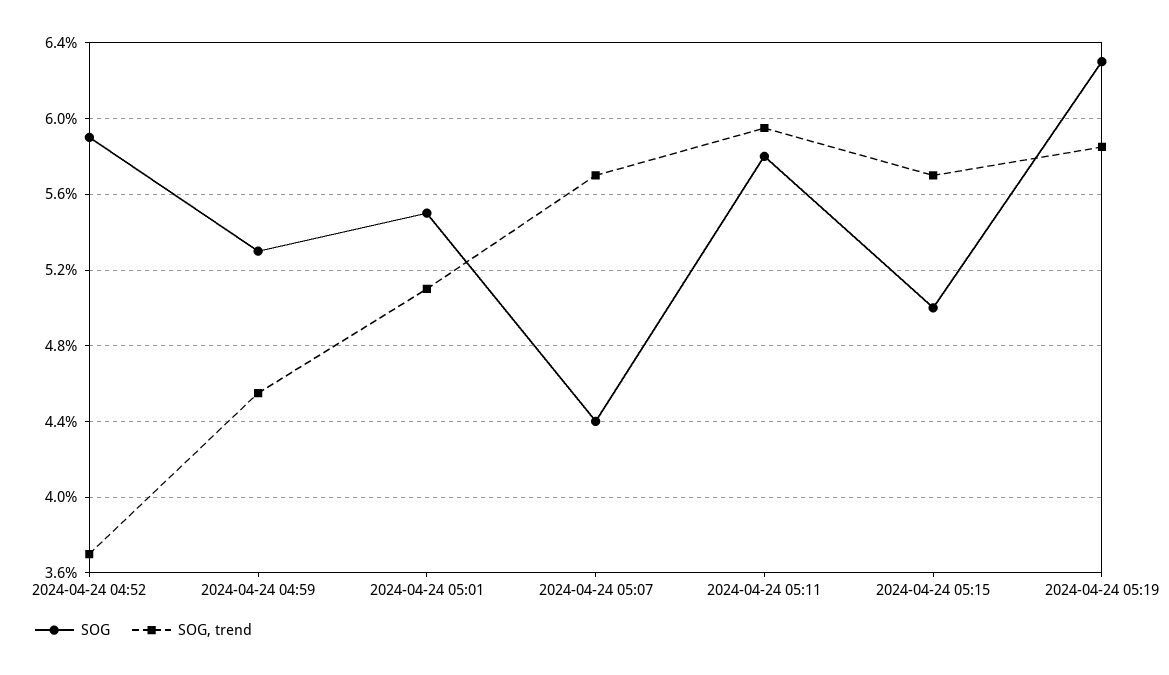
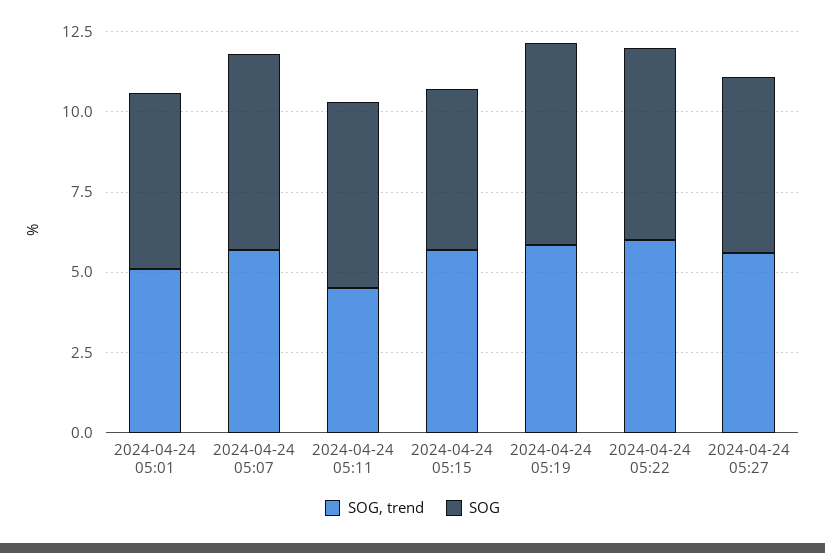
SOG, 2024-04-24 04:52: 5.9 -> none
SOG, trend, 2024-04-24 04:52: 3.7 -> none
SOG, 2024-04-24 04:59: 5.3 -> none
SOG, trend, 2024-04-24 04:59: 4.55 -> none
SOG, 2024-04-24 05:07: 4.4 -> 6
SOG, trend, 2024-04-24 05:11: 5.95 -> 4.5
SOG, trend, 2024-04-24 05:22: none -> 6
SOG, 2024-04-24 05:22: none -> 6
SOG, trend, 2024-04-24 05:27: none -> 5.5
SOG, 2024-04-24 05:27: none -> 5.5

